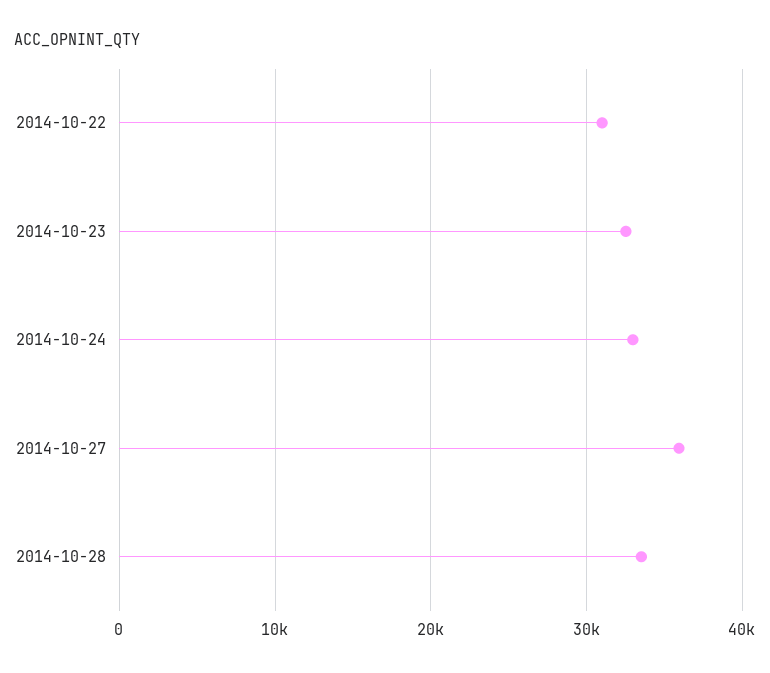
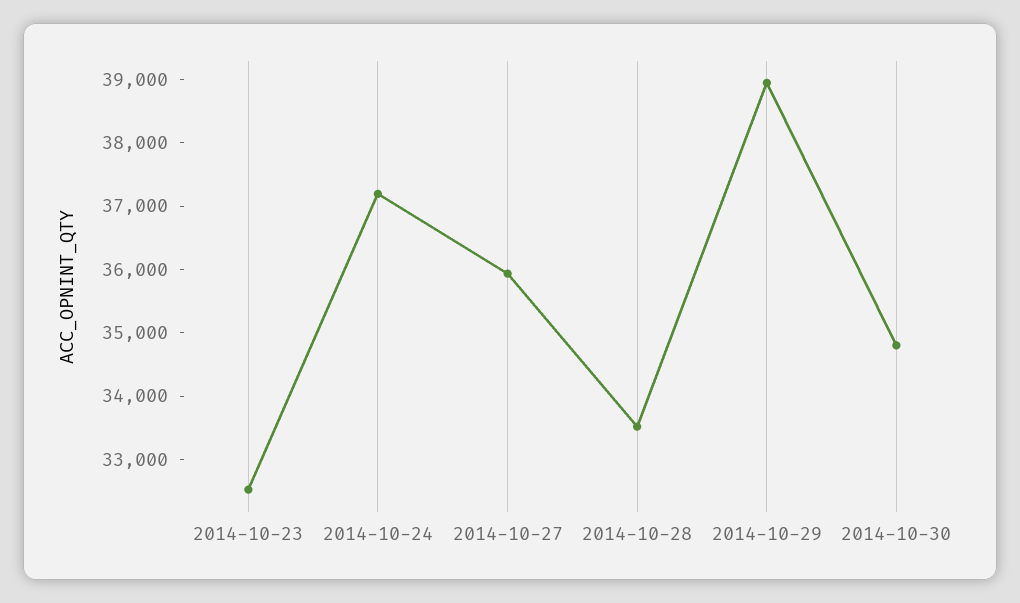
2014-10-22: 31000 -> none
2014-10-24: 33000 -> 37200
2014-10-29: none -> 39000
2014-10-30: none -> 34800

